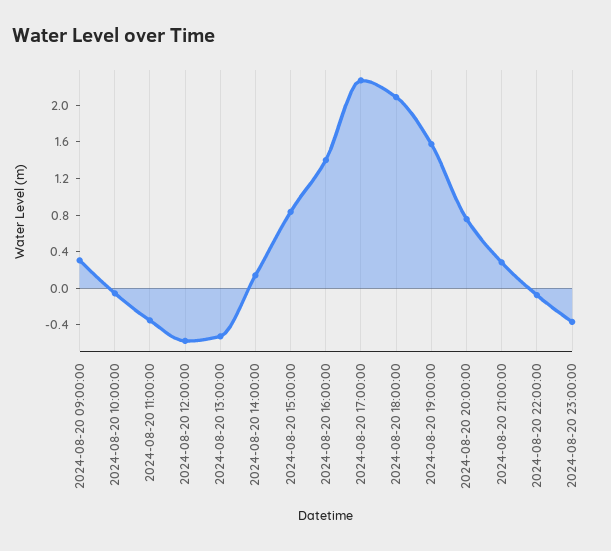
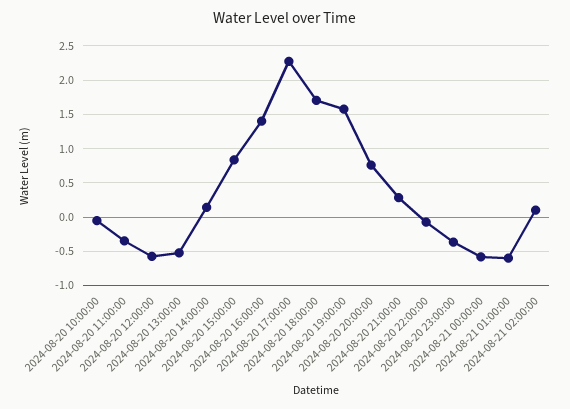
2024-08-20 09:00:00: 0.3 -> none
2024-08-20 18:00:00: 2.1 -> 1.7
2024-08-21 00:00:00: none -> -0.6
2024-08-21 01:00:00: none -> -0.6
2024-08-21 02:00:00: none -> 0.1

